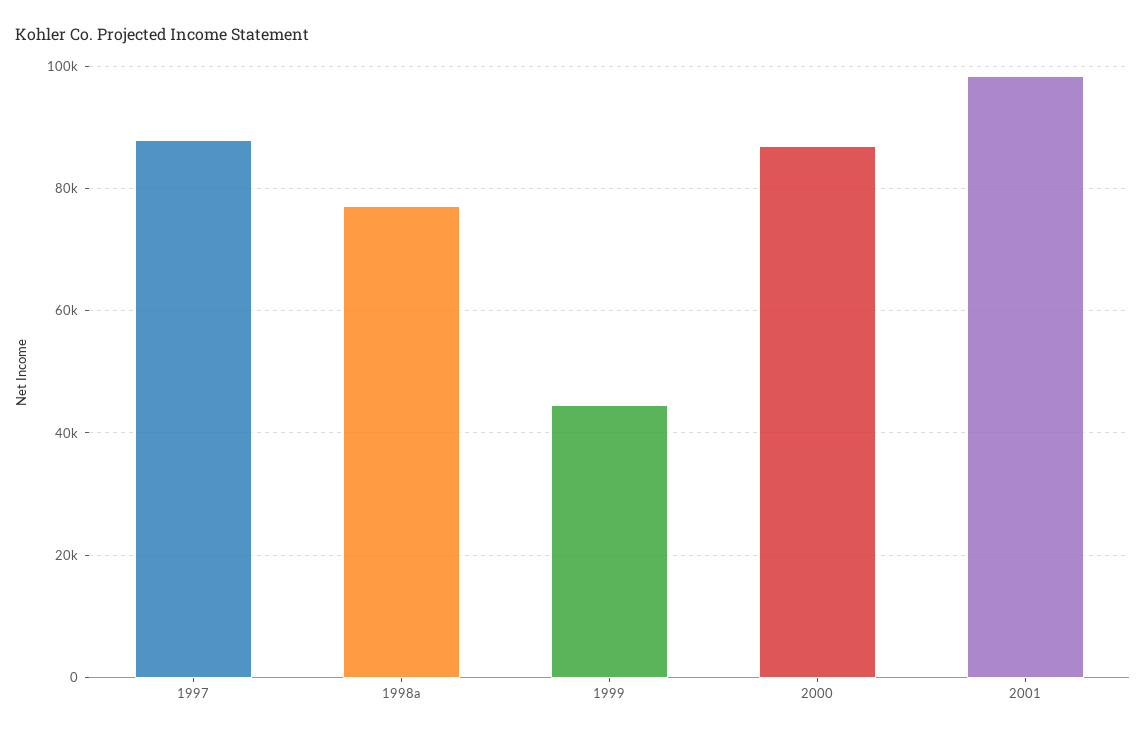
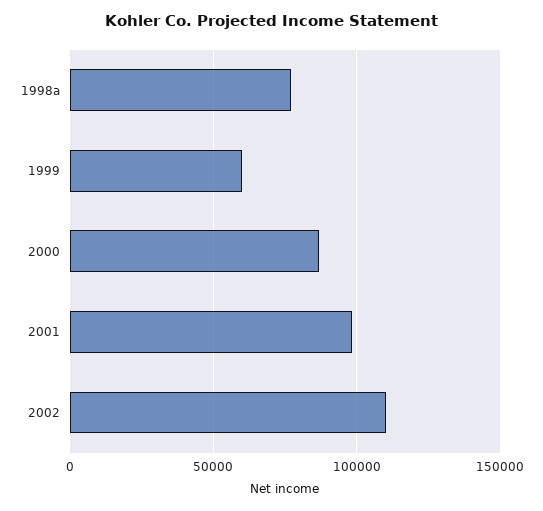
1997: 88000 -> none
1999: 44000 -> 60000
2002: none -> 110000

